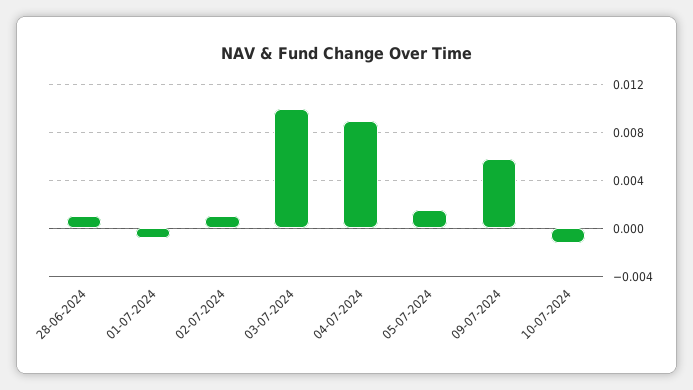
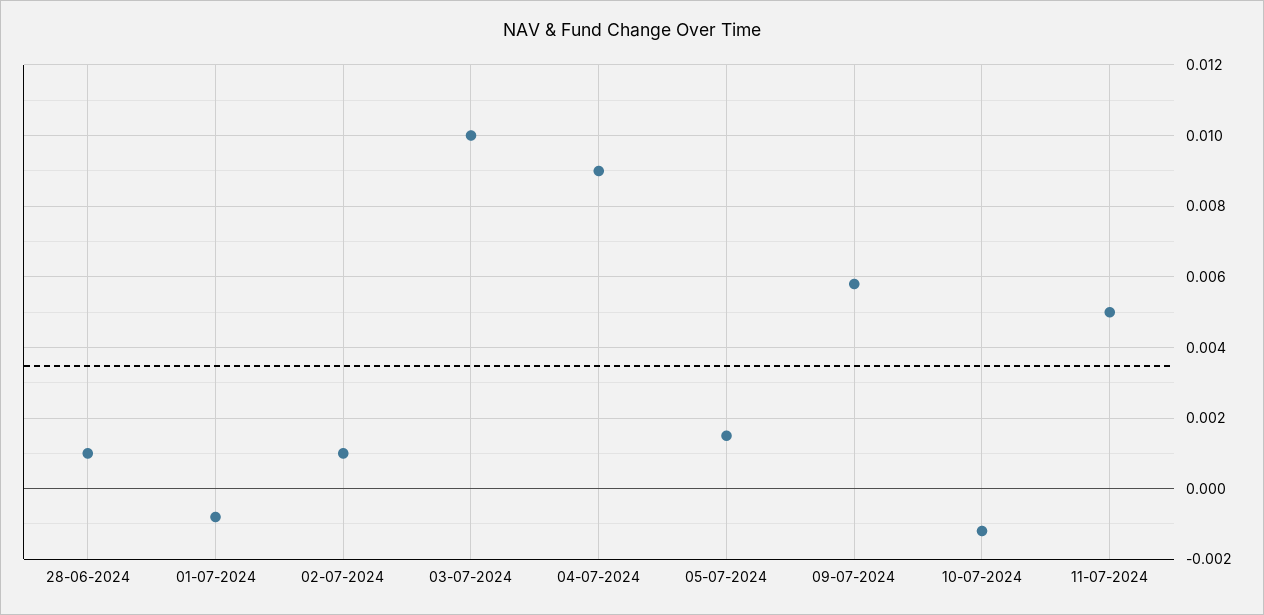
11-07-2024: none -> 0.005

